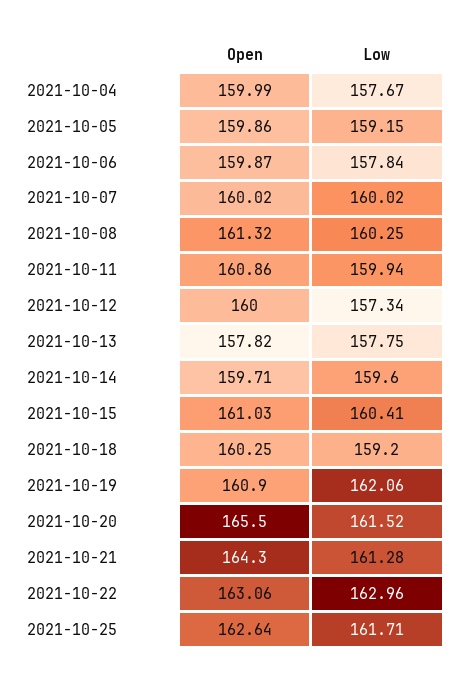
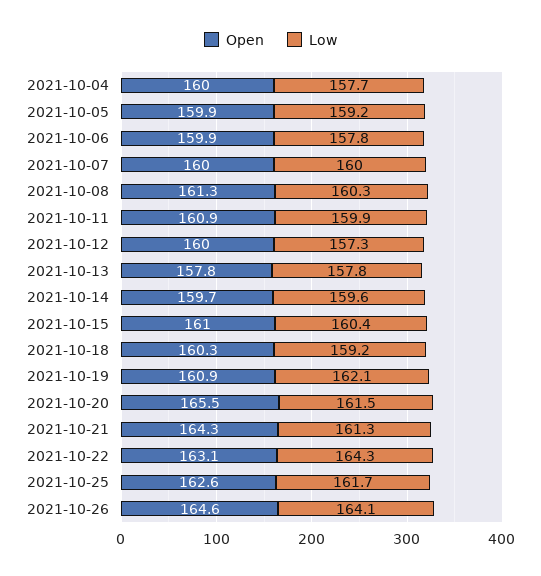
Low, 2021-10-22: 162.96 -> 164.3
Open, 2021-10-26: none -> 164.6
Low, 2021-10-26: none -> 164.1

